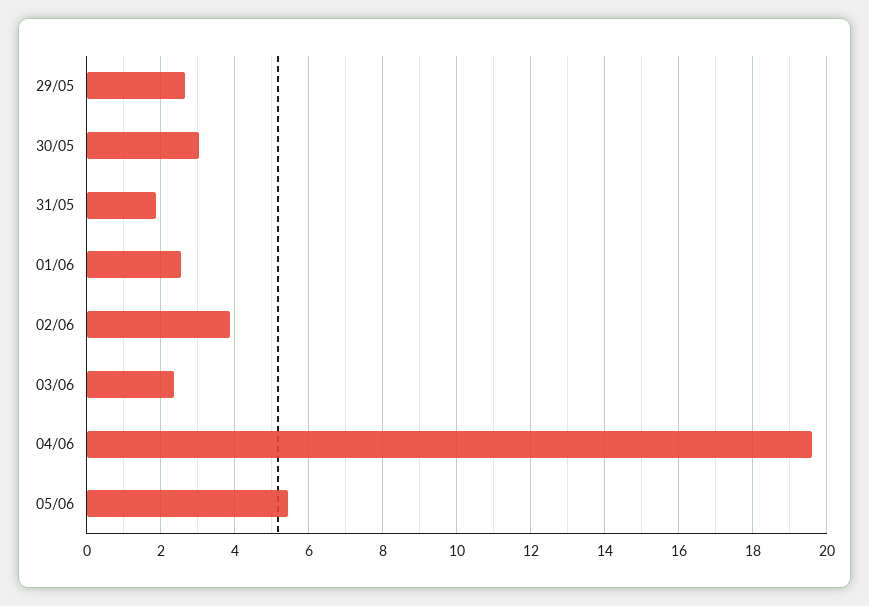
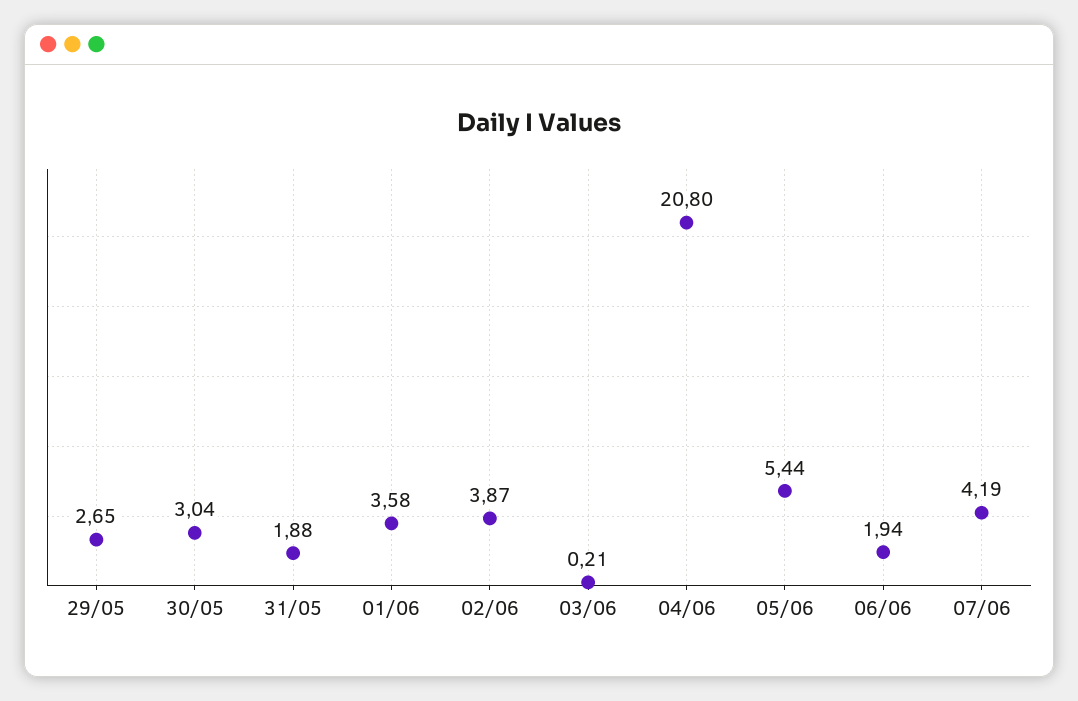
01/06: 2.6 -> 3.58
03/06: 2.4 -> 0.21
04/06: 19.6 -> 20.8
06/06: none -> 1.94
07/06: none -> 4.19

